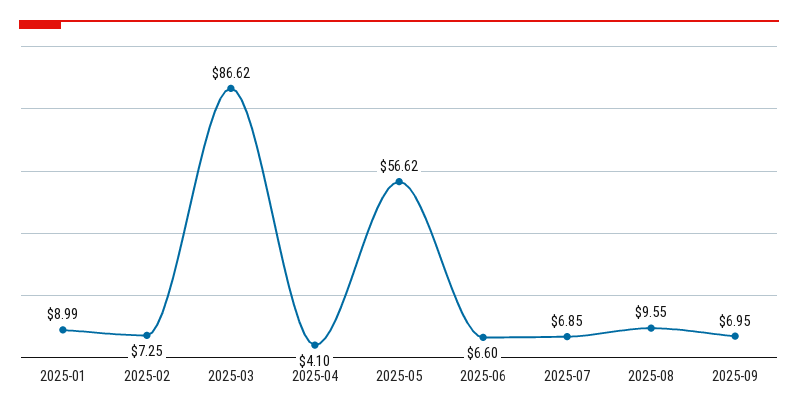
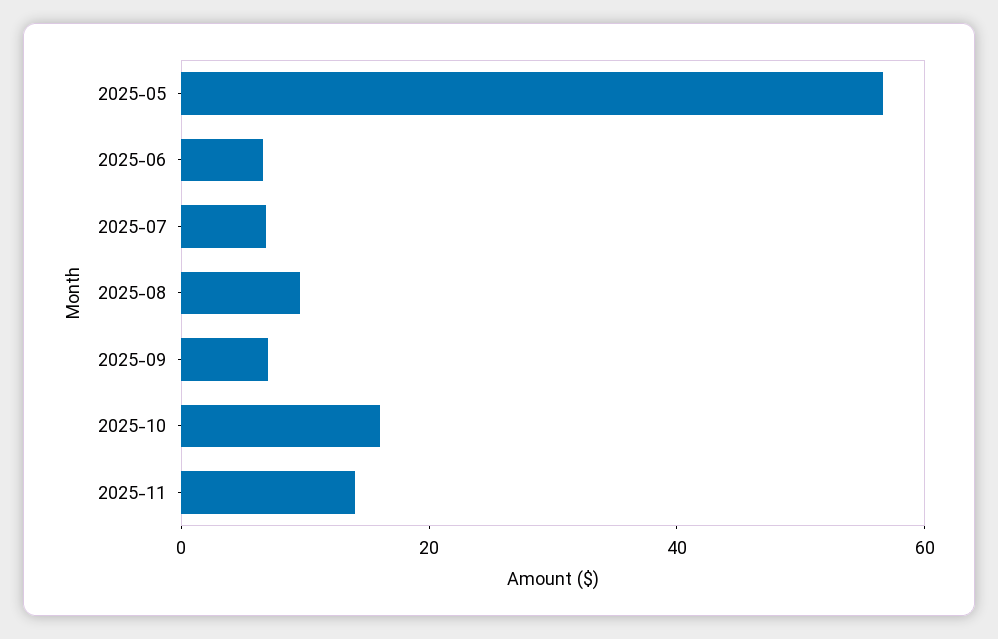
2025-01: 8.99 -> none
2025-02: 7.25 -> none
2025-03: 86.62 -> none
2025-04: 4.1 -> none
2025-10: none -> 15
2025-11: none -> 15

